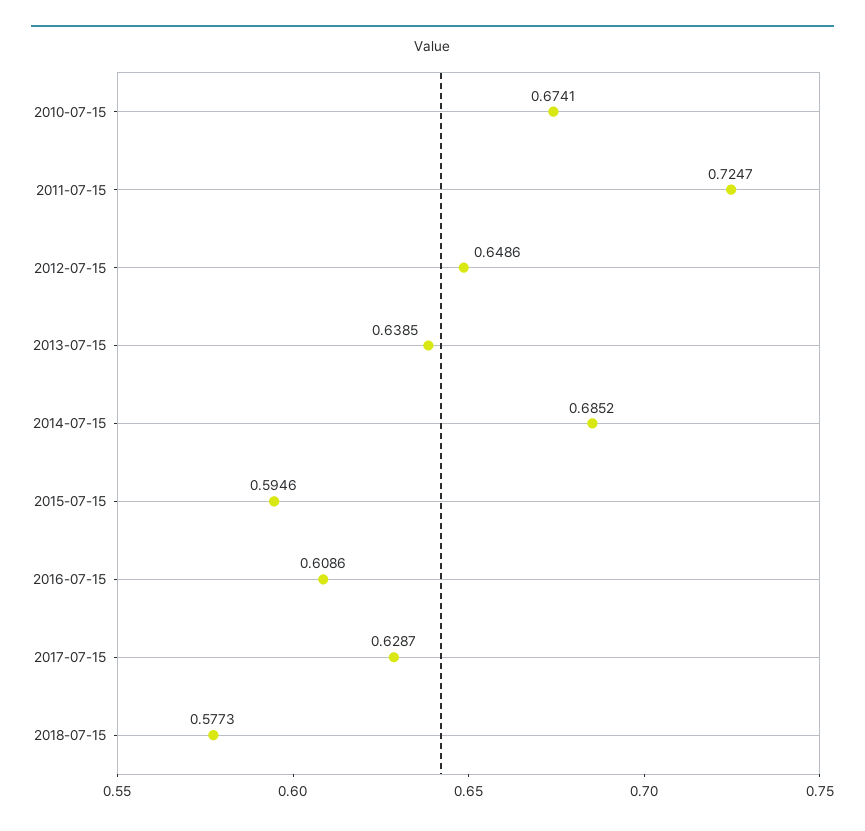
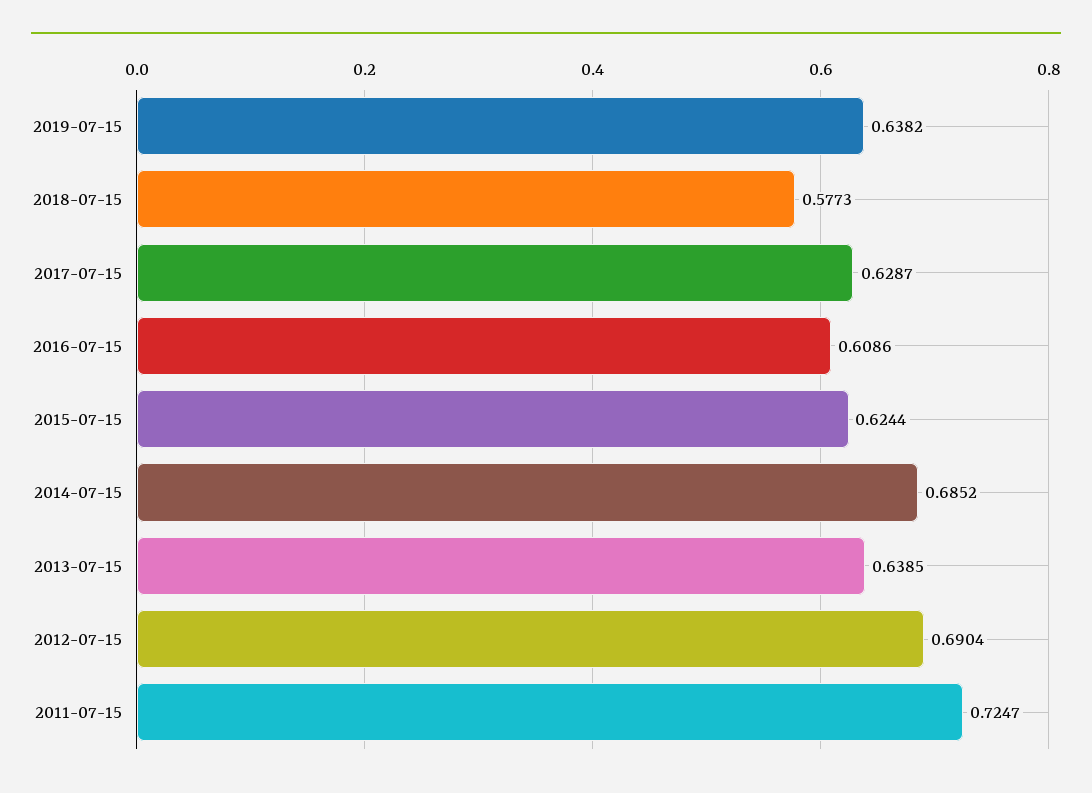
2010-07-15: 0.6741 -> none
2012-07-15: 0.6486 -> 0.6904
2015-07-15: 0.5946 -> 0.6244
2019-07-15: none -> 0.6382

